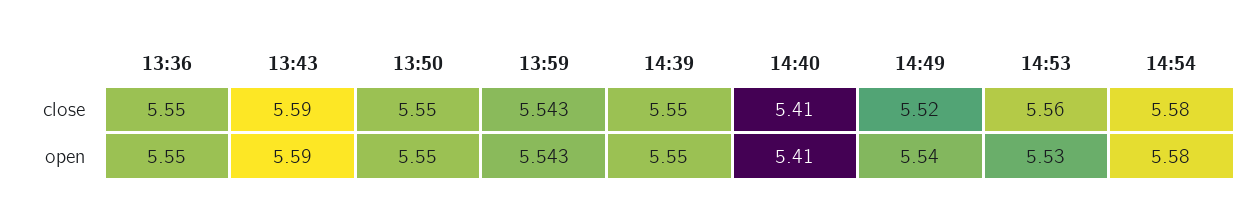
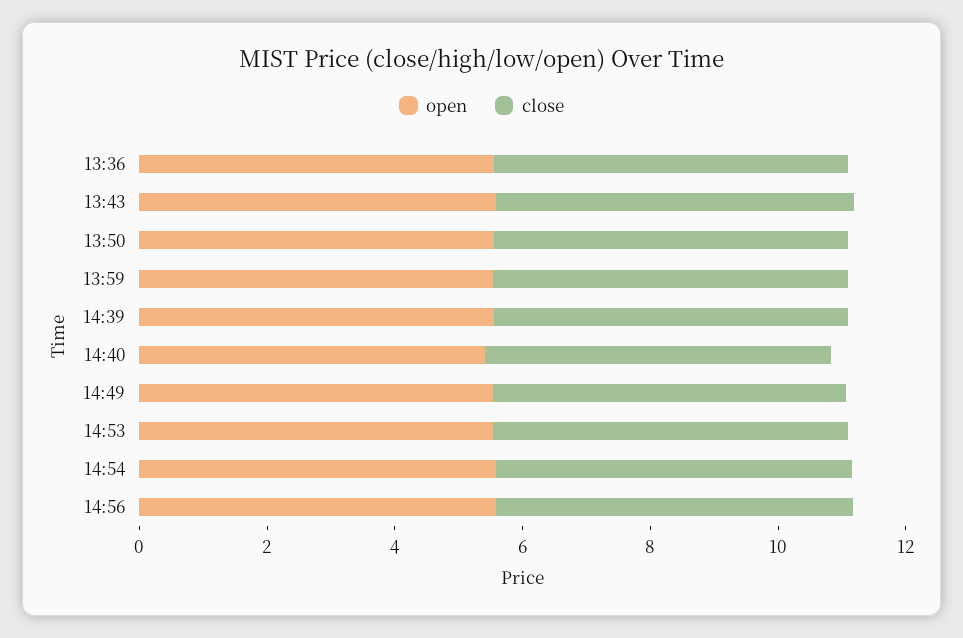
open, 14:56: none -> 5.5
close, 14:56: none -> 5.5

